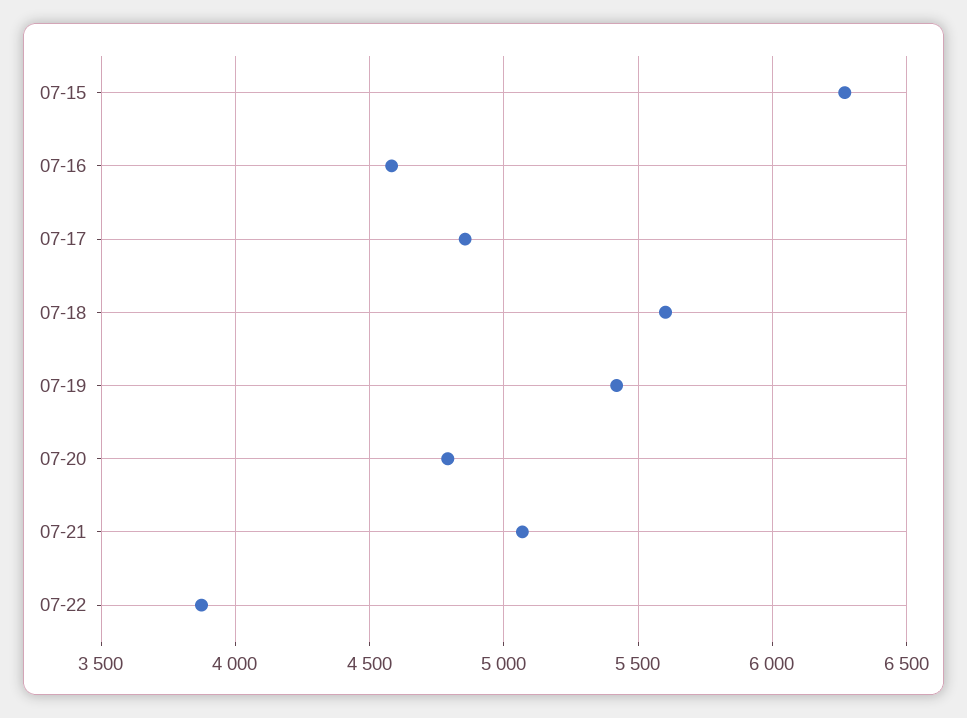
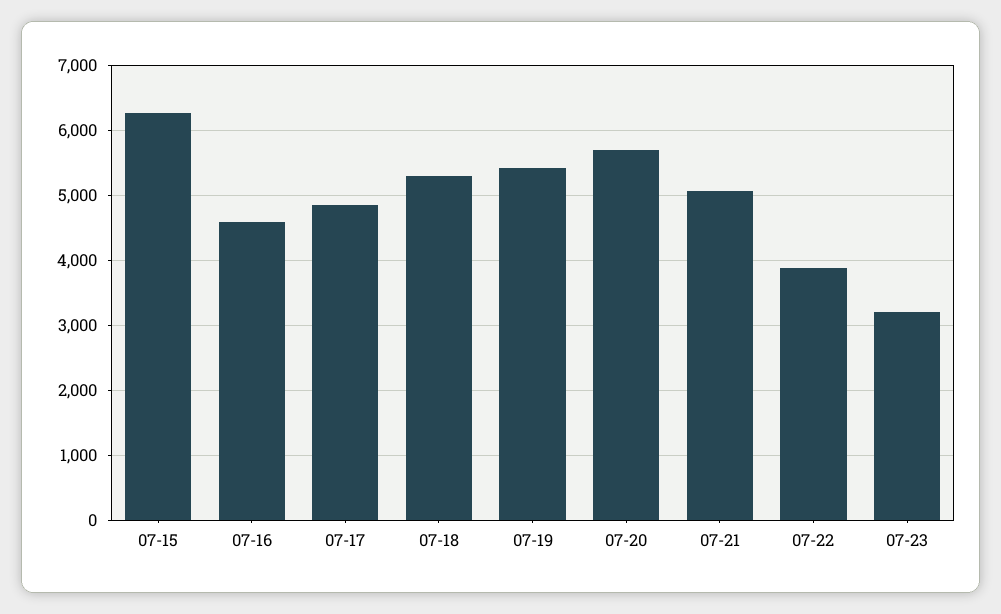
07-18: 5600 -> 5300
07-20: 4800 -> 5700
07-23: none -> 3200

